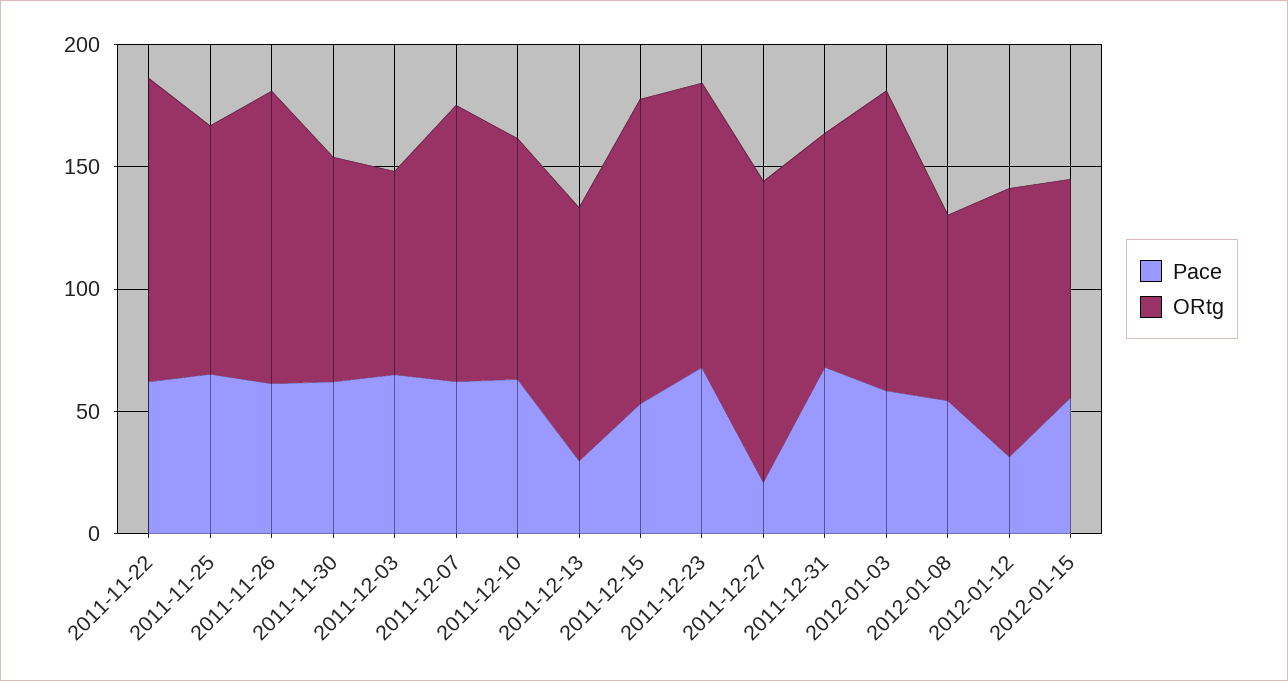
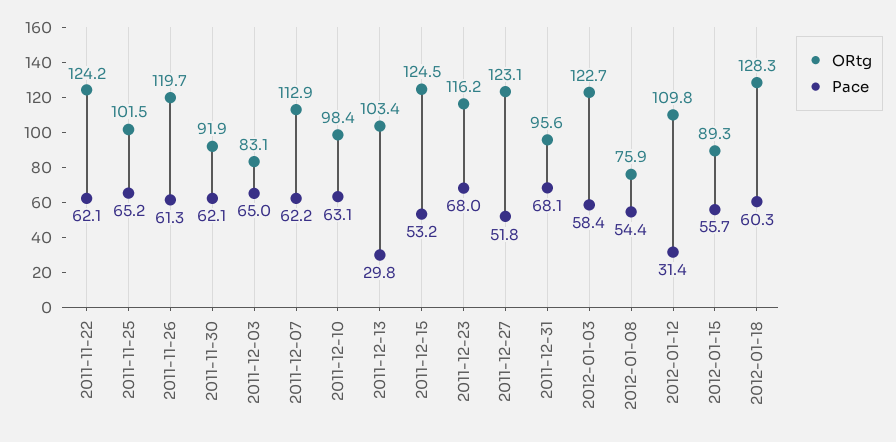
Pace, 2011-12-27: 20 -> 51.8
ORtg, 2012-01-18: none -> 128.3
Pace, 2012-01-18: none -> 60.3

